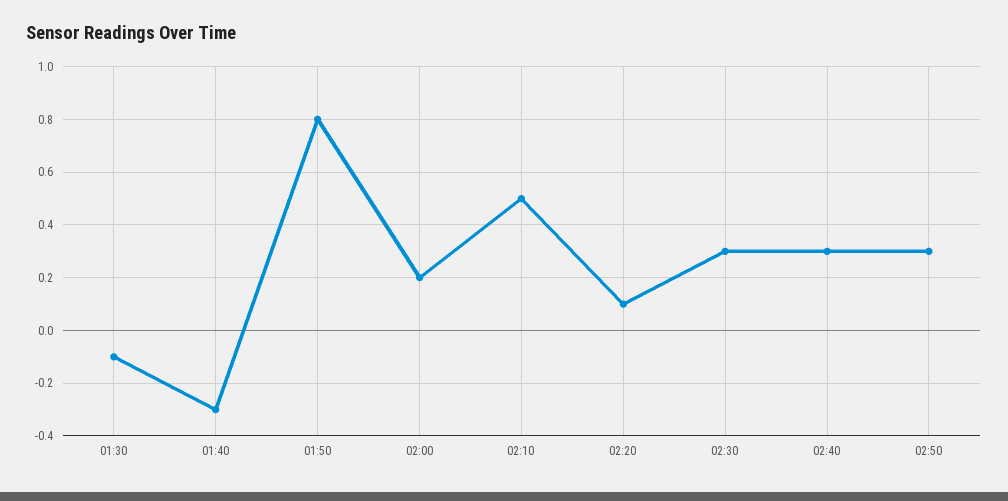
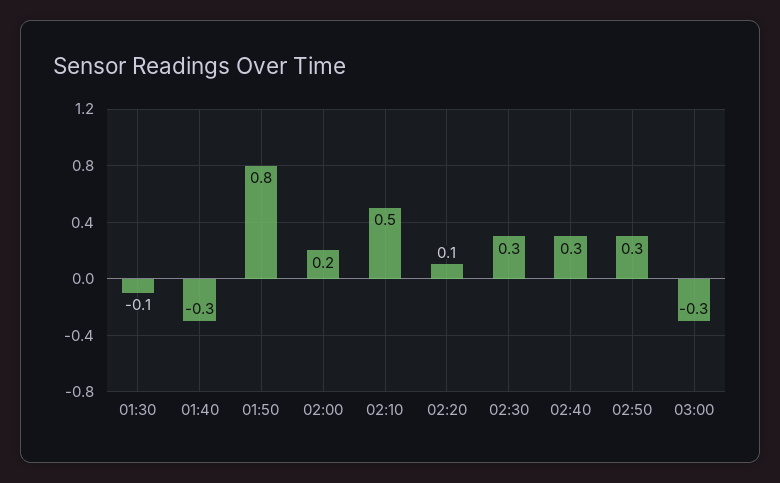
03:00: none -> -0.3

